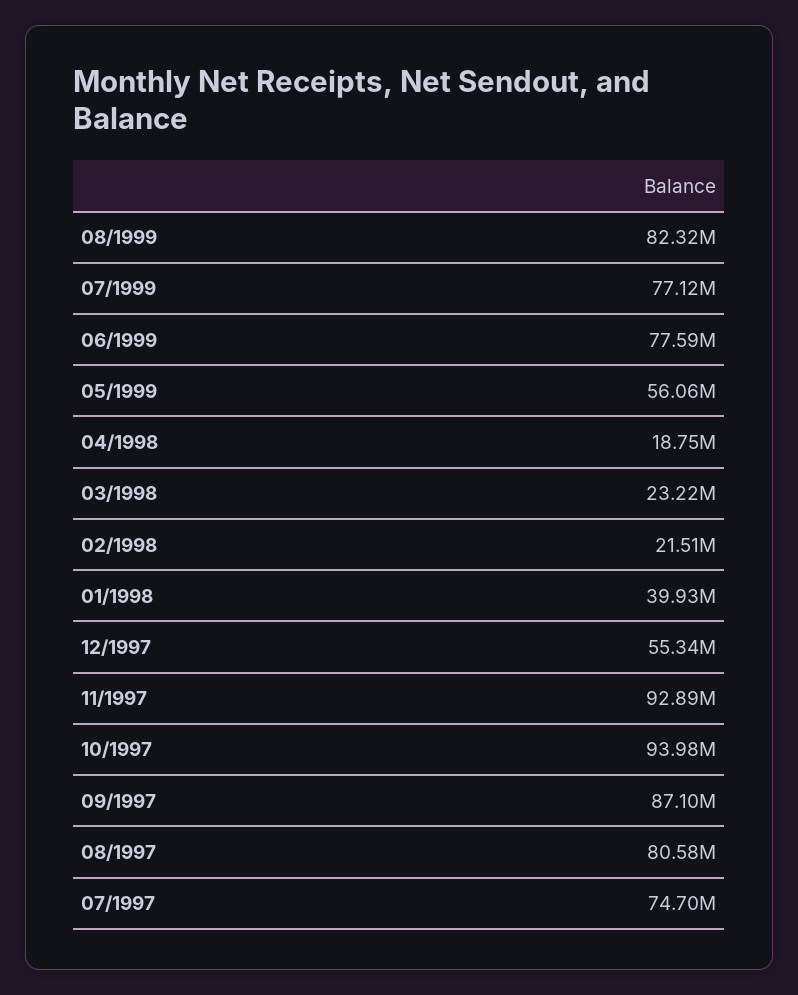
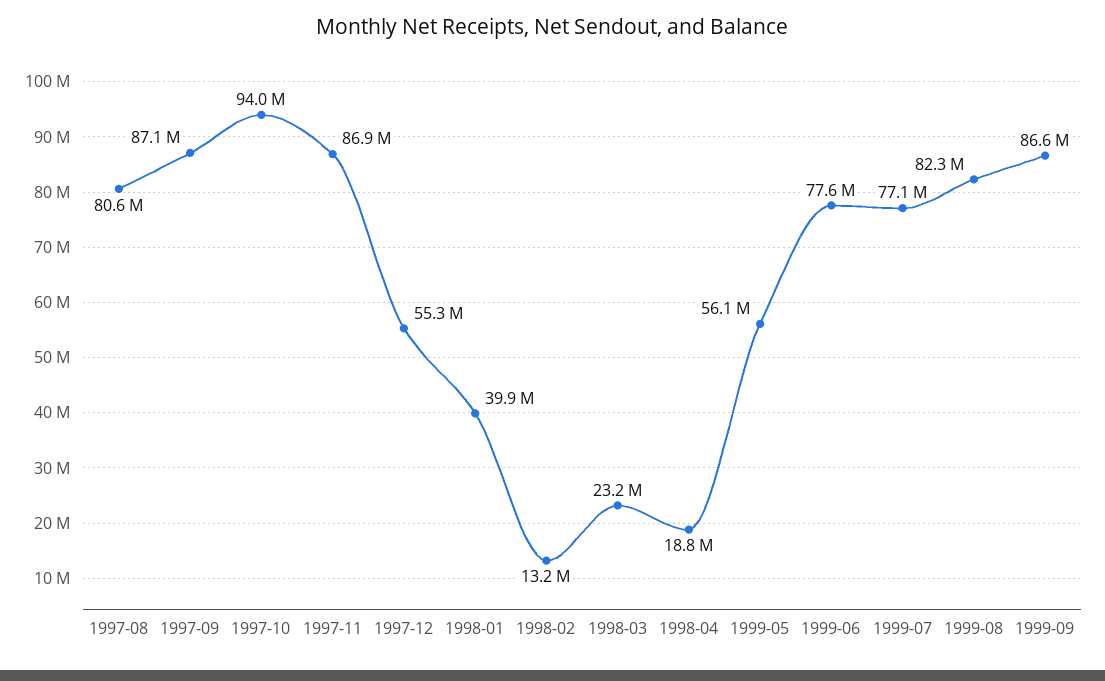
02/1998: 21510000 -> 13200000
11/1997: 92890000 -> 86900000
07/1997: 74700000 -> none
1999-09: none -> 86600000

